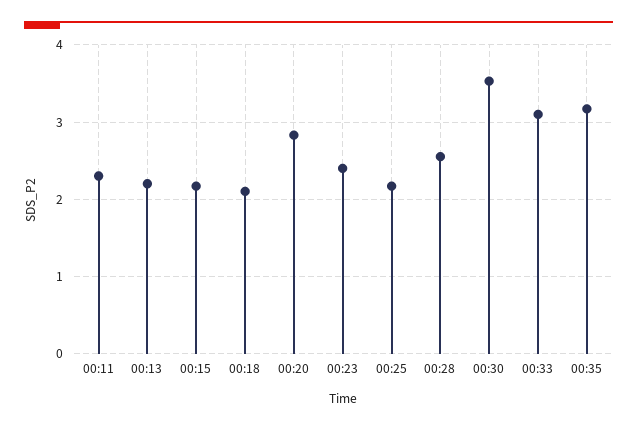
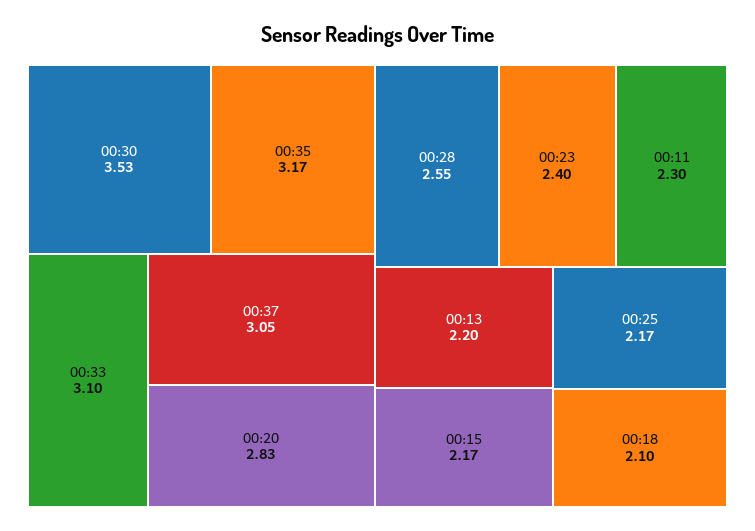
00:37: none -> 3.05

